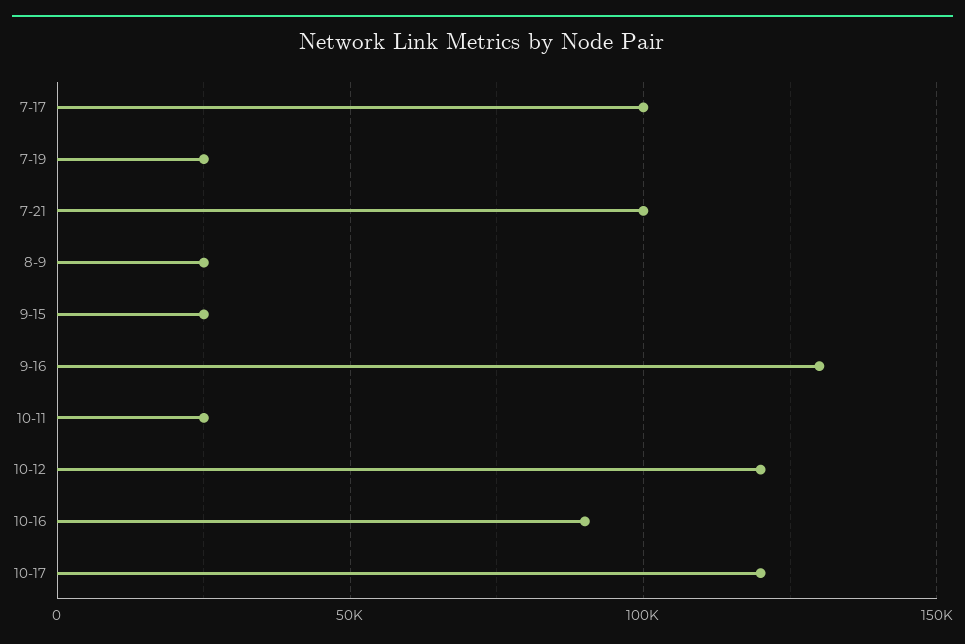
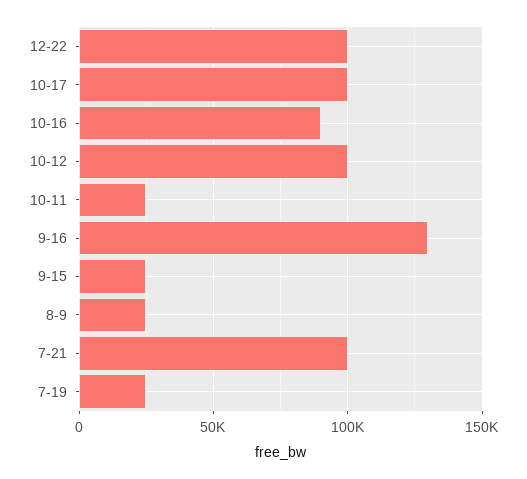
7-17: 100000 -> none
10-12: 120000 -> 100000
10-17: 120000 -> 100000
12-22: none -> 100000

